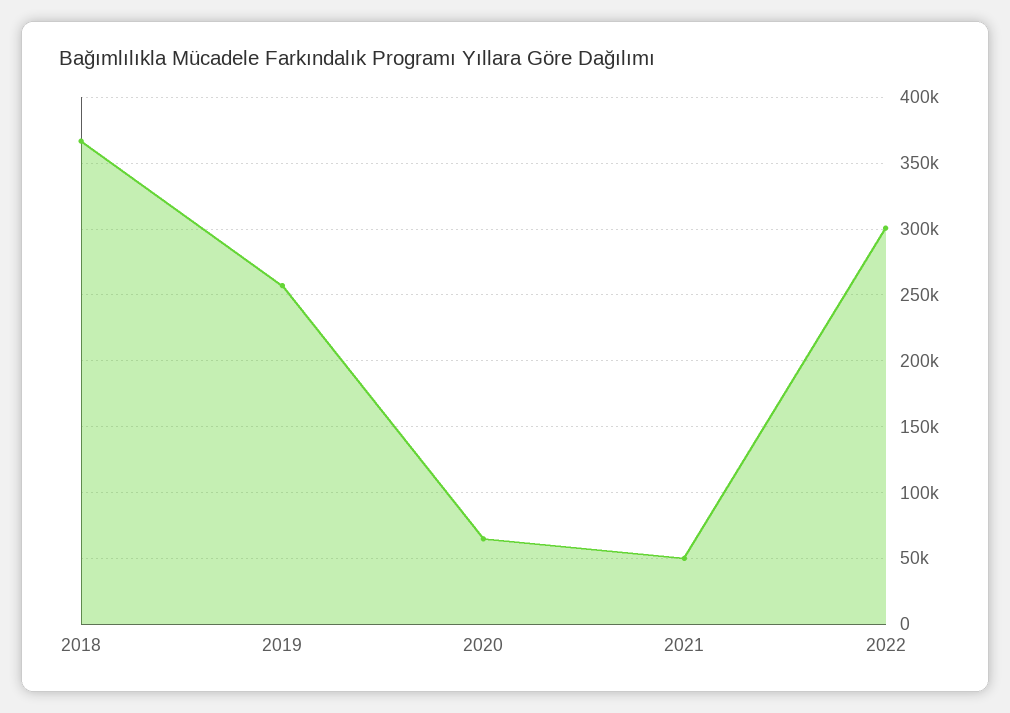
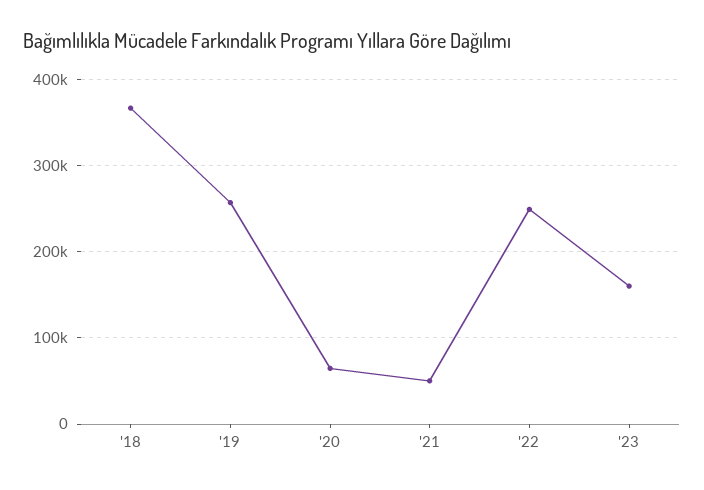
2022: 300000 -> 250000
'23: none -> 160000

